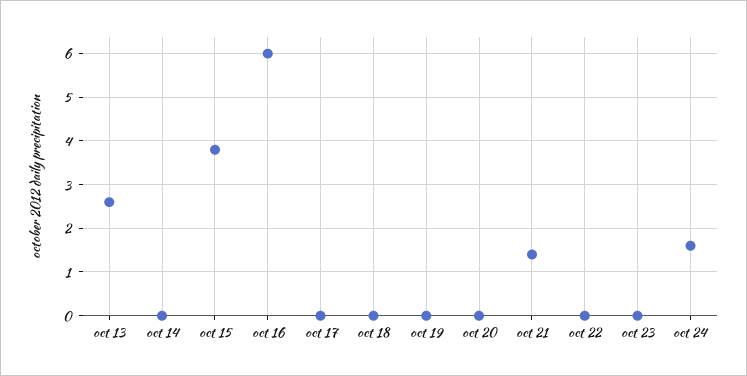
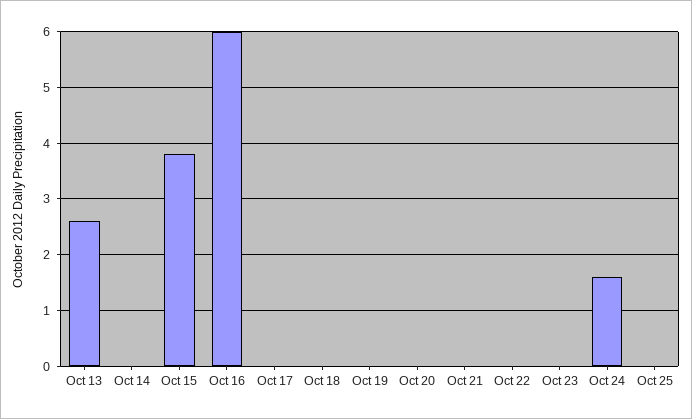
oct 21: 1.5 -> 0
Oct 25: none -> 0

